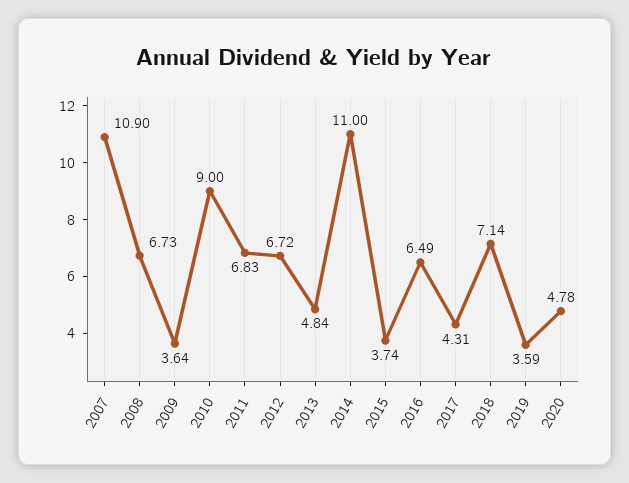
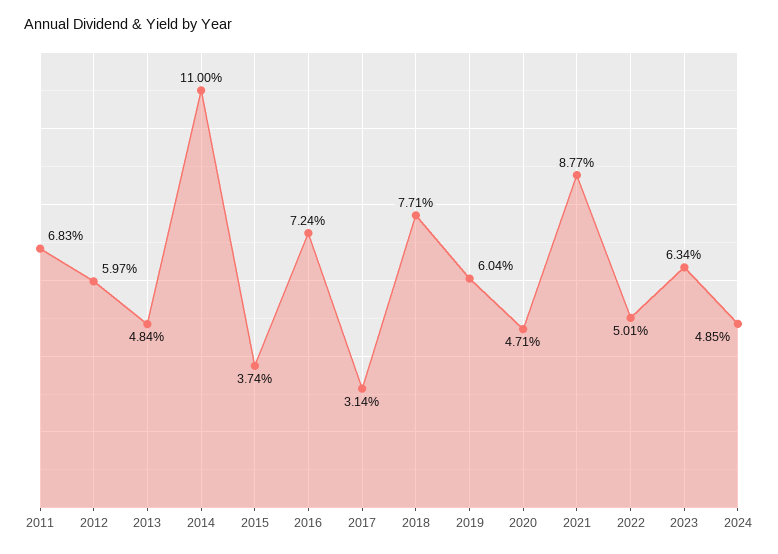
2007: 10.9 -> none
2008: 6.73 -> none
2009: 3.64 -> none
2010: 9 -> none
2012: 6.72 -> 5.97
2016: 6.49 -> 7.24
2017: 4.31 -> 3.14
2018: 7.14 -> 7.71
2019: 3.59 -> 6.04
2020: 4.78 -> 4.71
2021: none -> 8.77
2022: none -> 5.01
2023: none -> 6.34
2024: none -> 4.85

